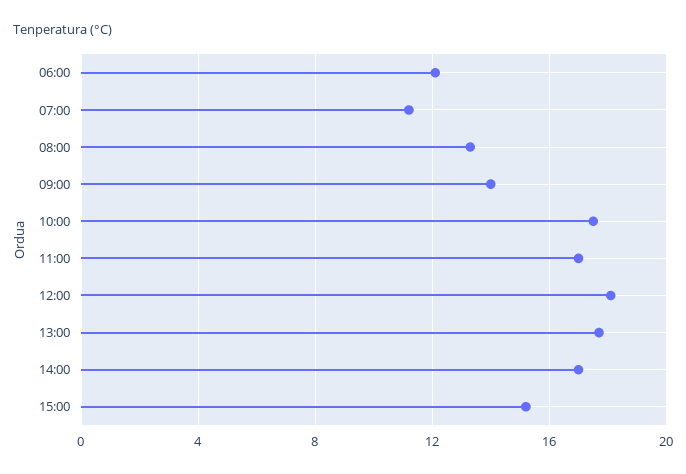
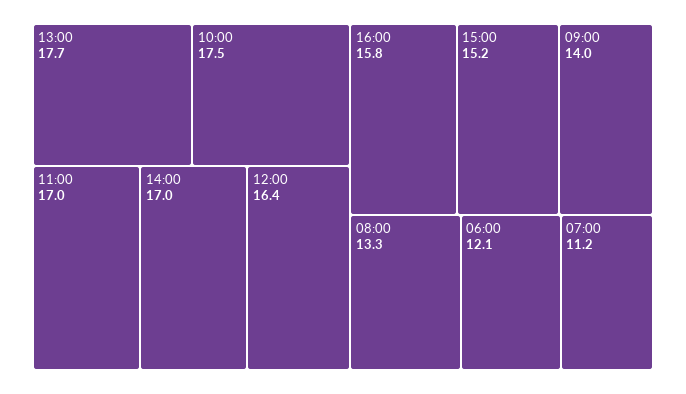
12:00: 18 -> 16.4
16:00: none -> 15.8

